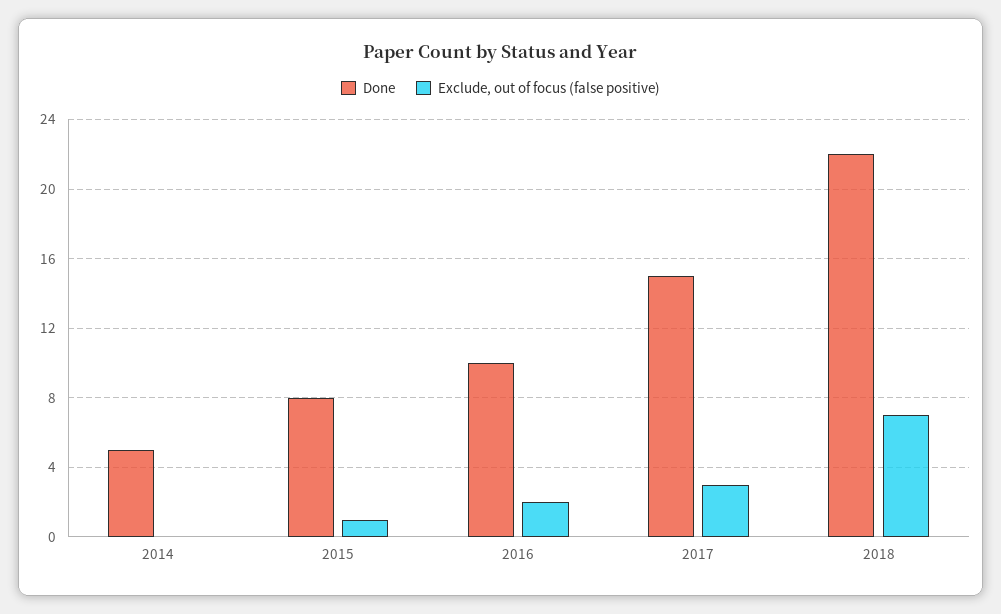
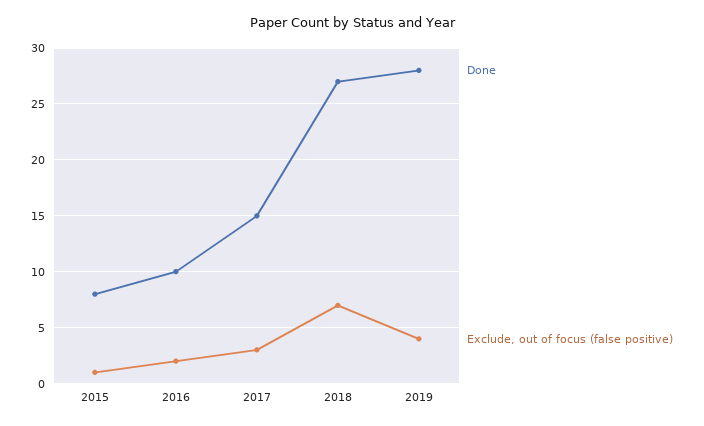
Done, 2014: 5 -> none
Exclude, out of focus (false positive), 2014: 0 -> none
Done, 2018: 22 -> 27
Done, 2019: none -> 28
Exclude, out of focus (false positive), 2019: none -> 4

